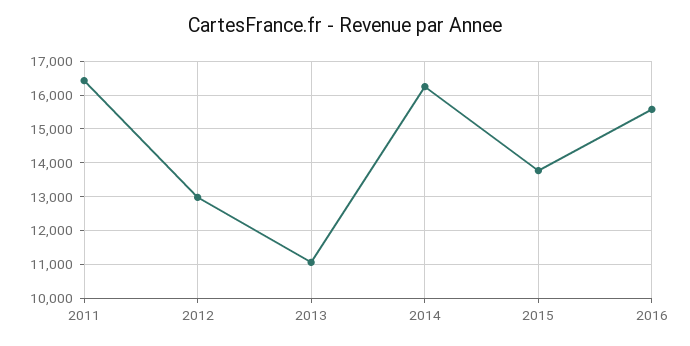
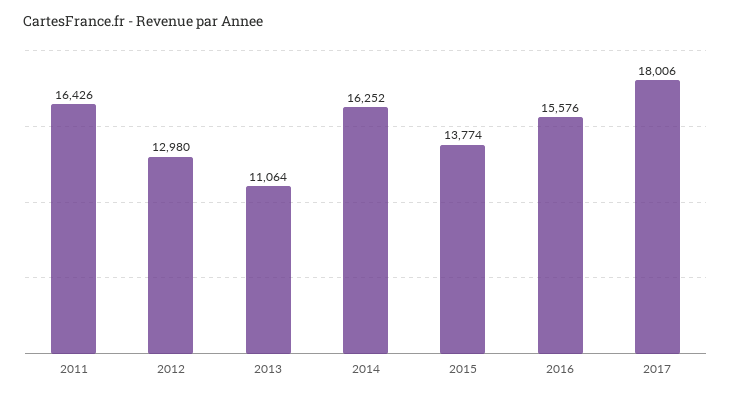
2017: none -> 18006

